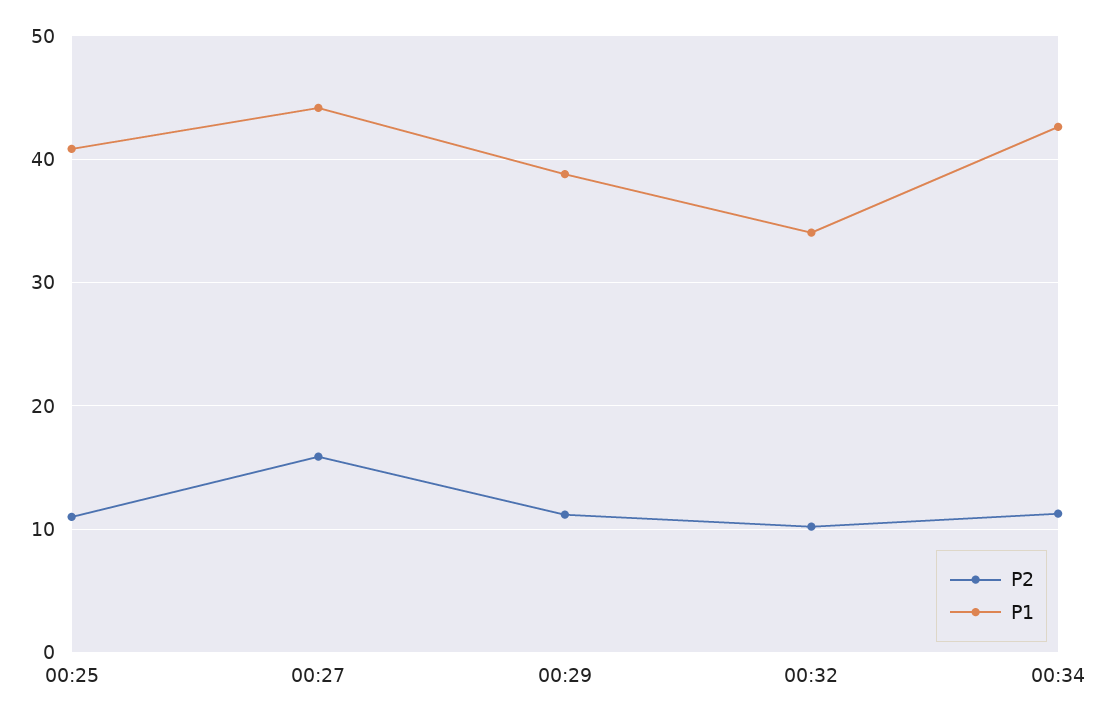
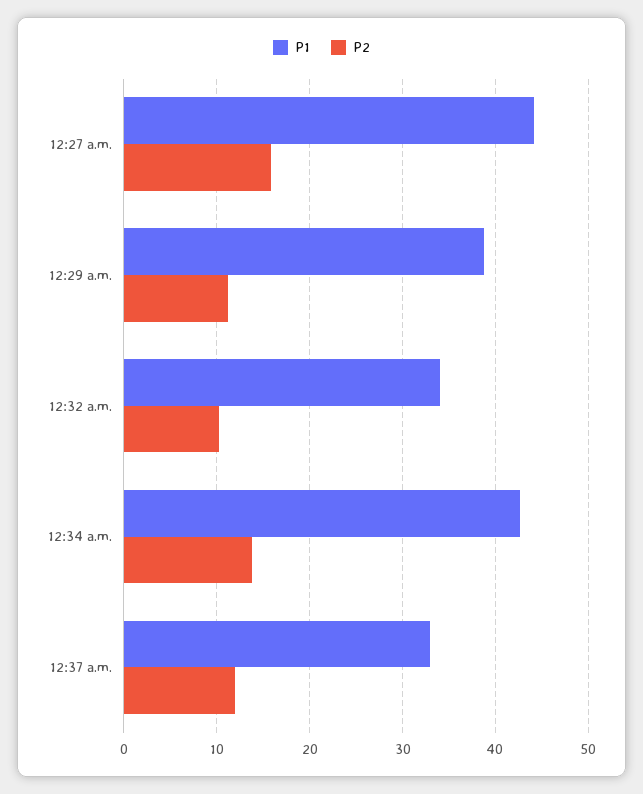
P2, 00:25: 11 -> none
P1, 00:25: 41 -> none
P2, 00:34: 11 -> 14
P1, 12:37 a.m.: none -> 33
P2, 12:37 a.m.: none -> 12

